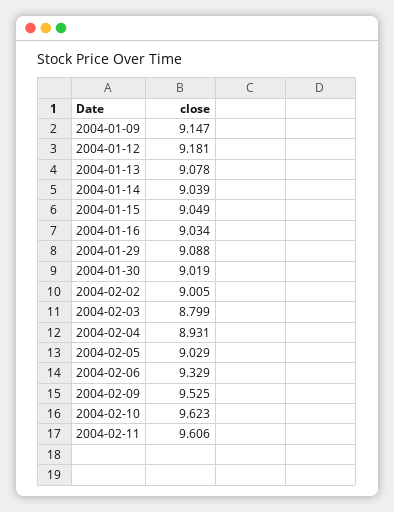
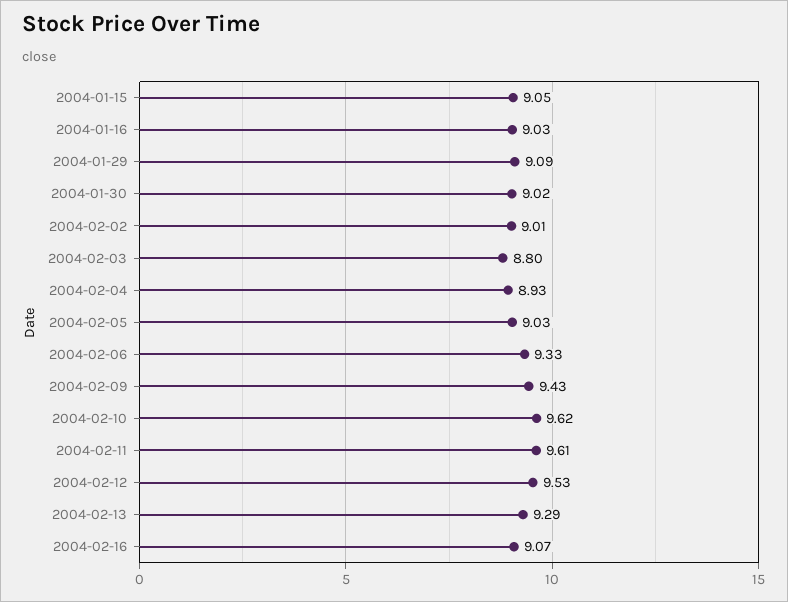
2004-01-09: 9.147 -> none
2004-01-12: 9.181 -> none
2004-01-13: 9.078 -> none
2004-01-14: 9.039 -> none
2004-02-09: 9.525 -> 9.43
2004-02-12: none -> 9.53
2004-02-13: none -> 9.29
2004-02-16: none -> 9.07

